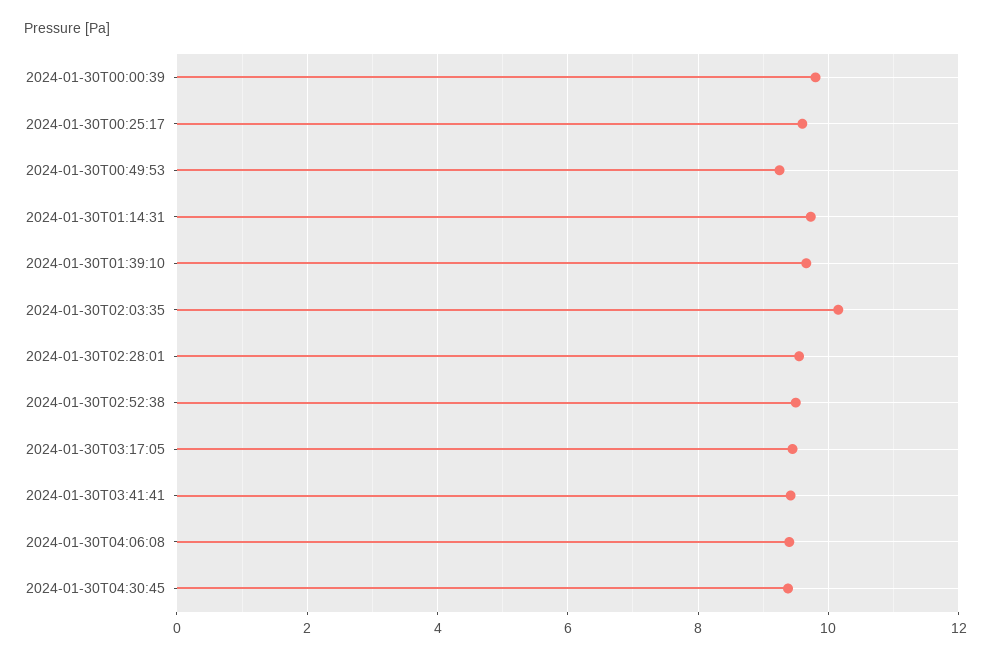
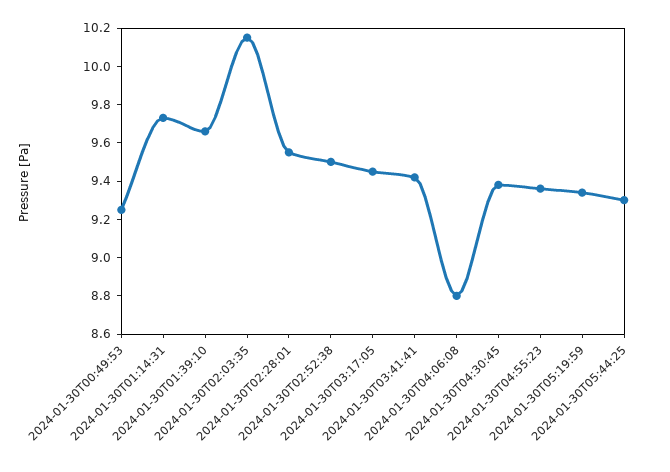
2024-01-30T00:00:39: 9.8 -> none
2024-01-30T00:25:17: 9.6 -> none
2024-01-30T04:06:08: 9.4 -> 8.8
2024-01-30T04:55:23: none -> 9.35
2024-01-30T05:19:59: none -> 9.35
2024-01-30T05:44:25: none -> 9.3

